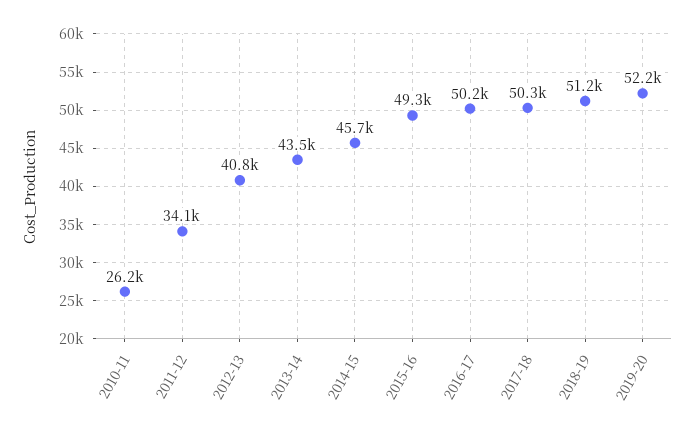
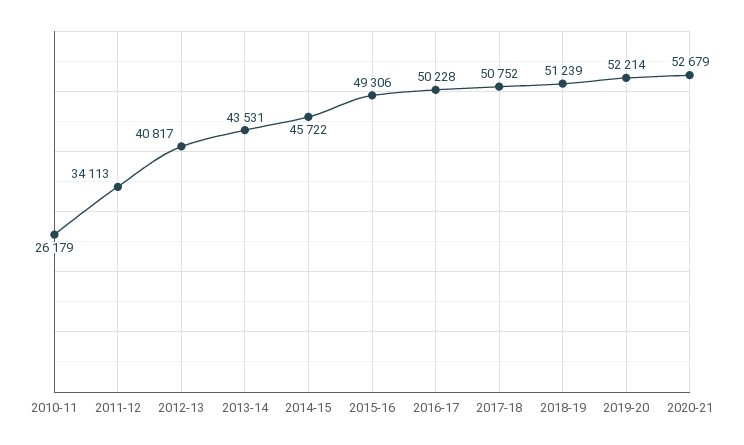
2017-18: 50300 -> 50752
2020-21: none -> 52679

